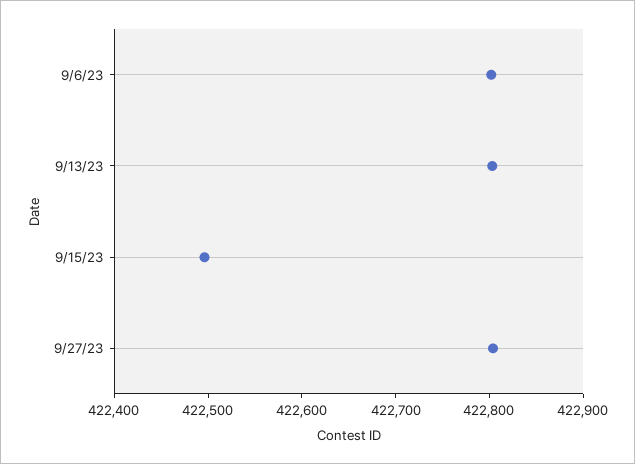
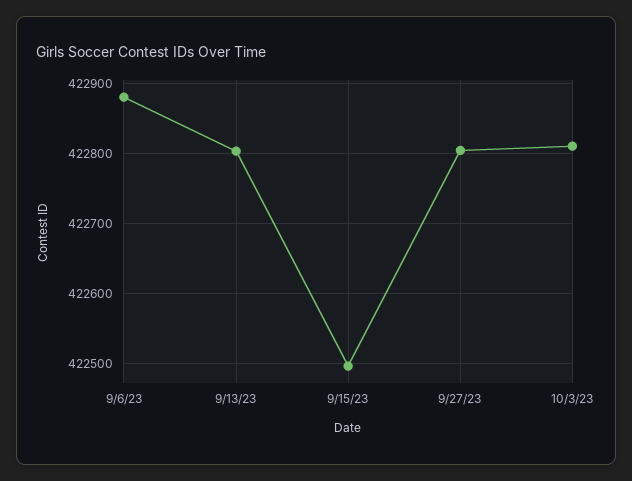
9/6/23: 422800 -> 422880
10/3/23: none -> 422810

